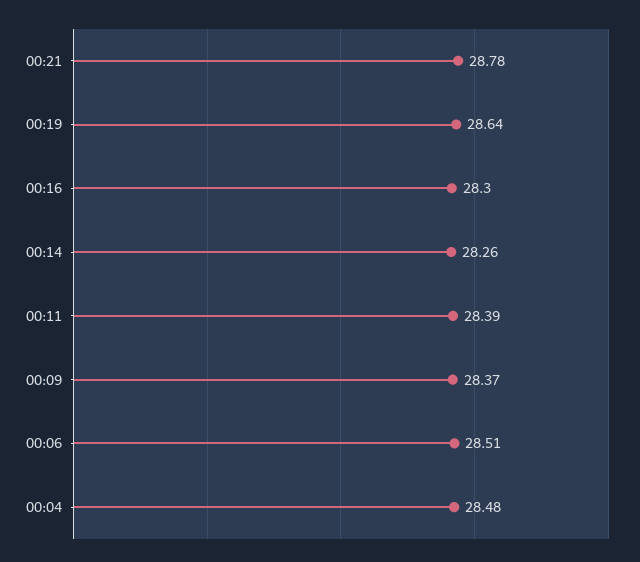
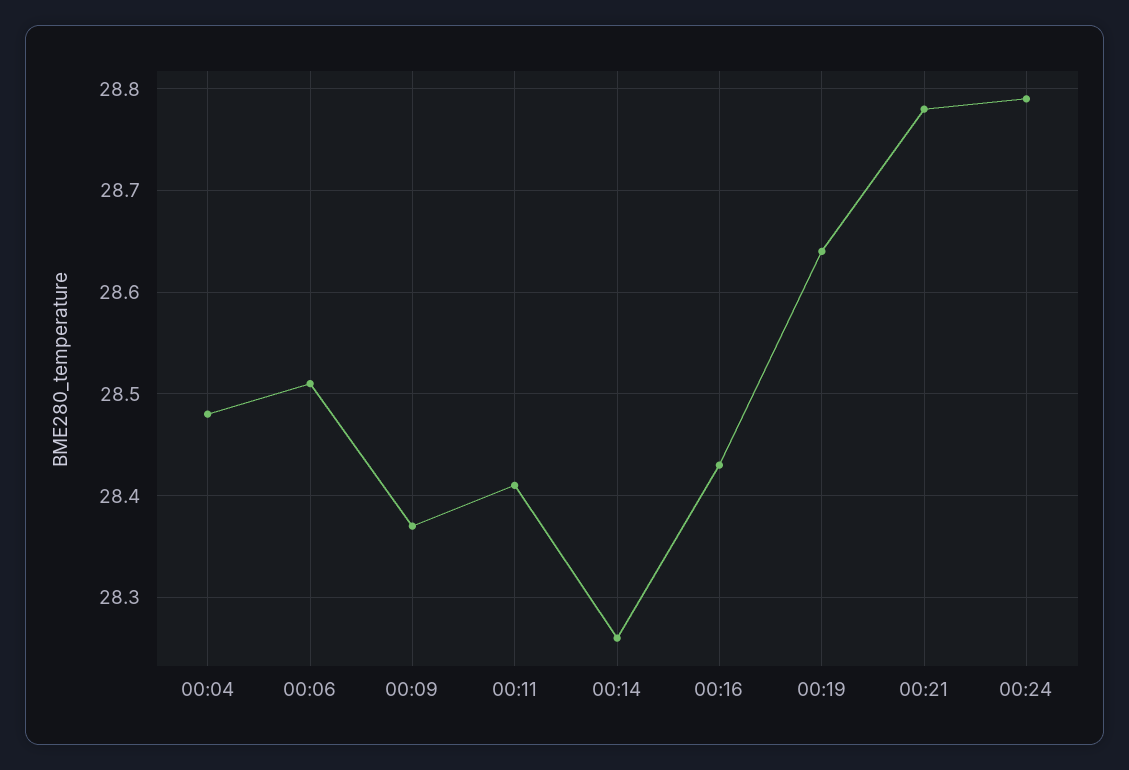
00:16: 28.3 -> 28.43
00:11: 28.39 -> 28.41
00:24: none -> 28.79

